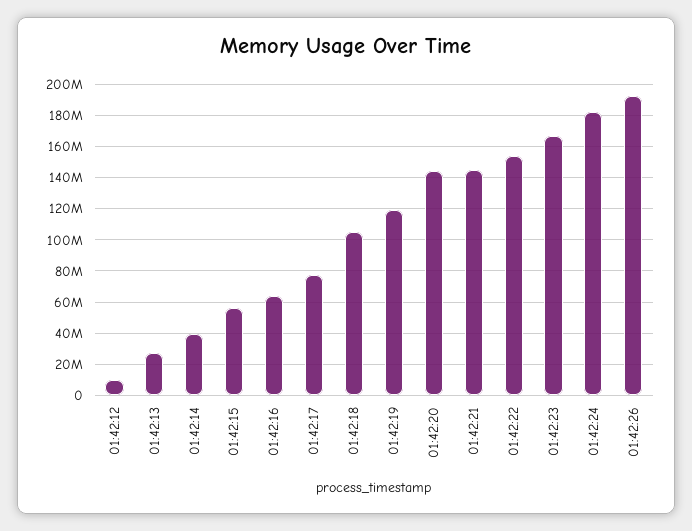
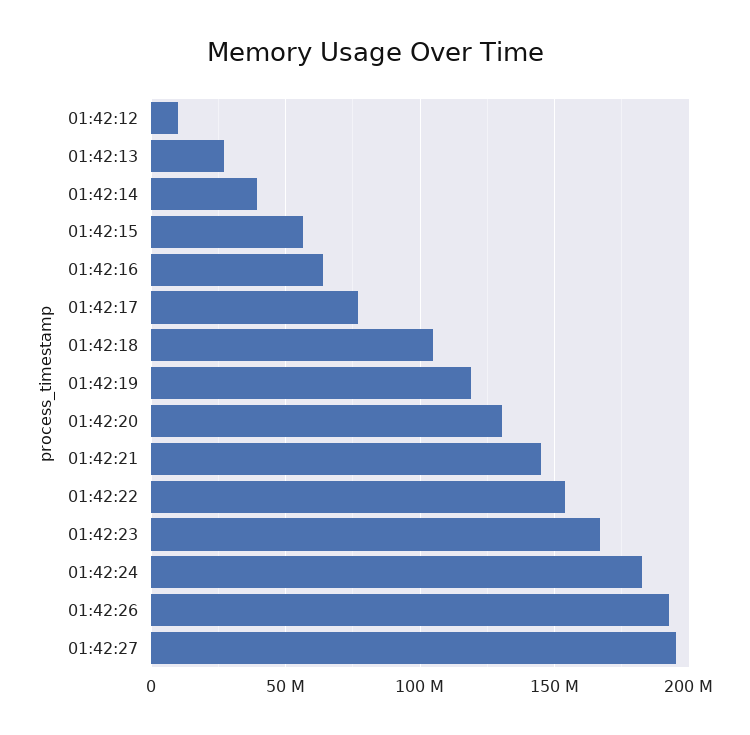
01:42:20: 145000000 -> 130000000
01:42:27: none -> 195000000

